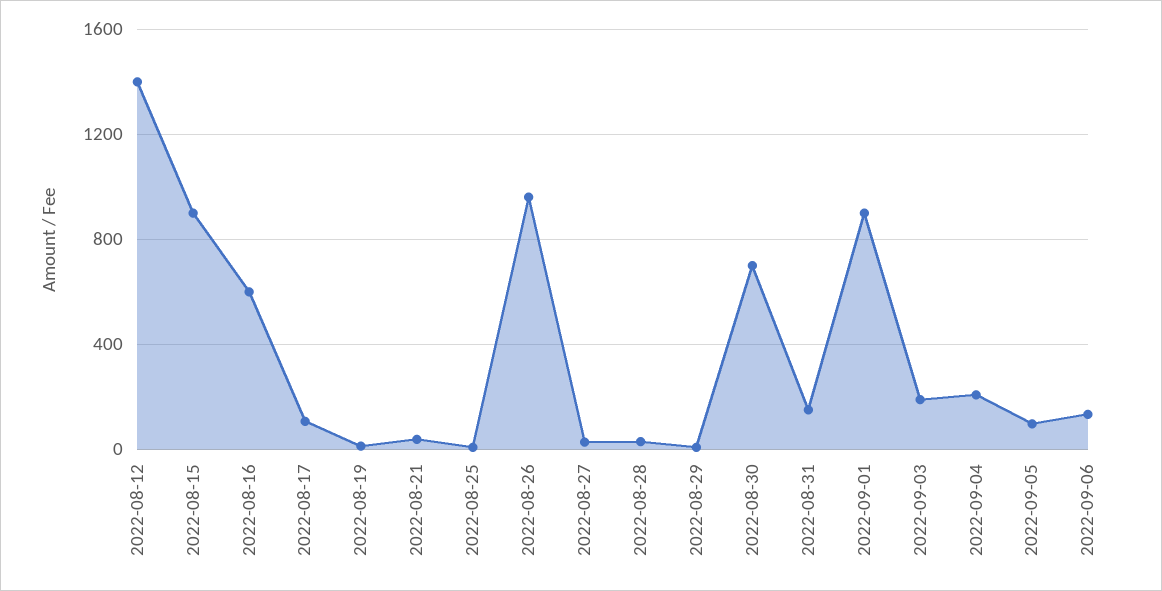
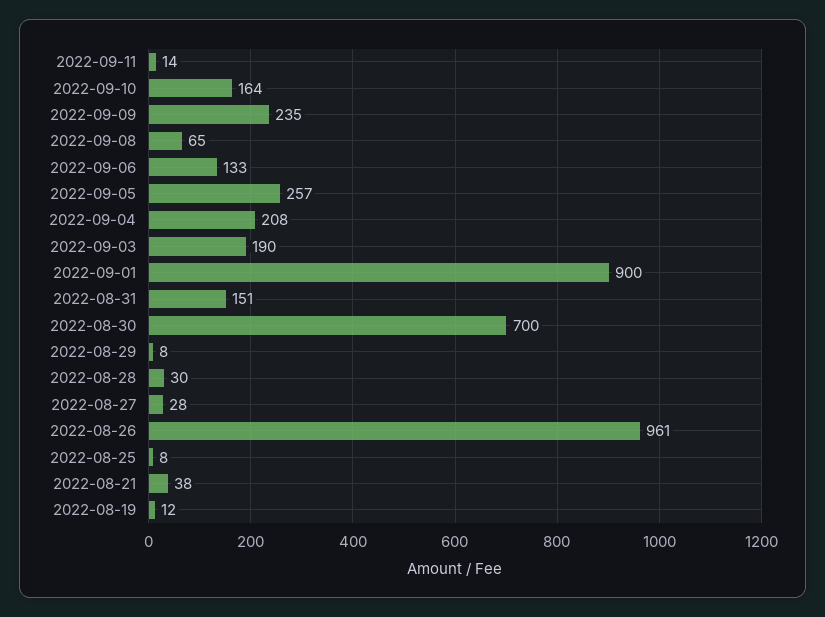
2022-08-12: 1400 -> none
2022-08-15: 900 -> none
2022-08-16: 600 -> none
2022-08-17: 100 -> none
2022-09-05: 100 -> 257
2022-09-11: none -> 14
2022-09-10: none -> 164
2022-09-09: none -> 235
2022-09-08: none -> 65

